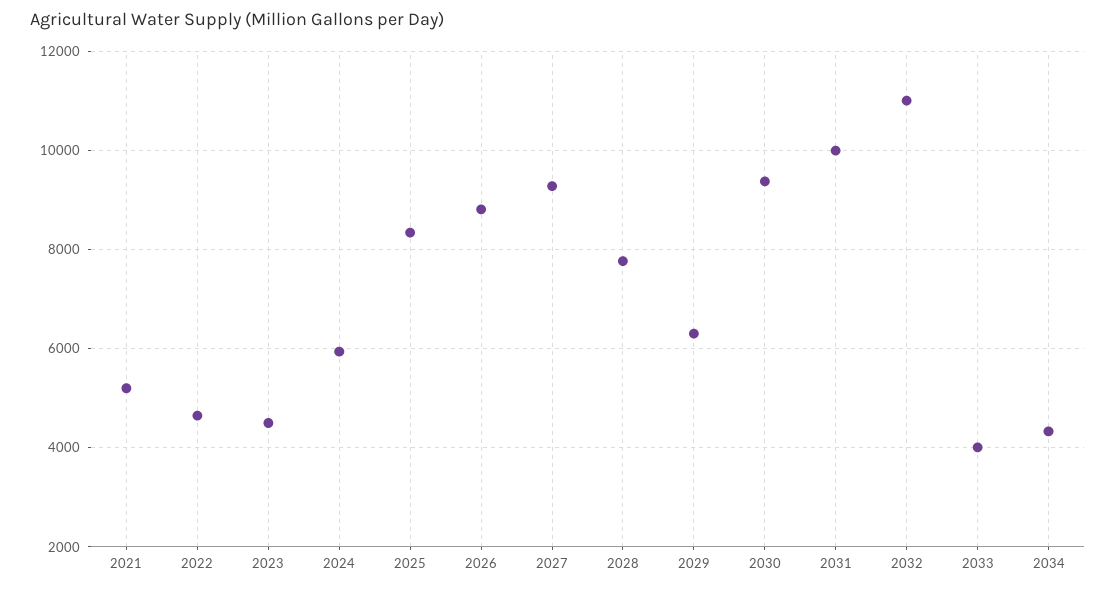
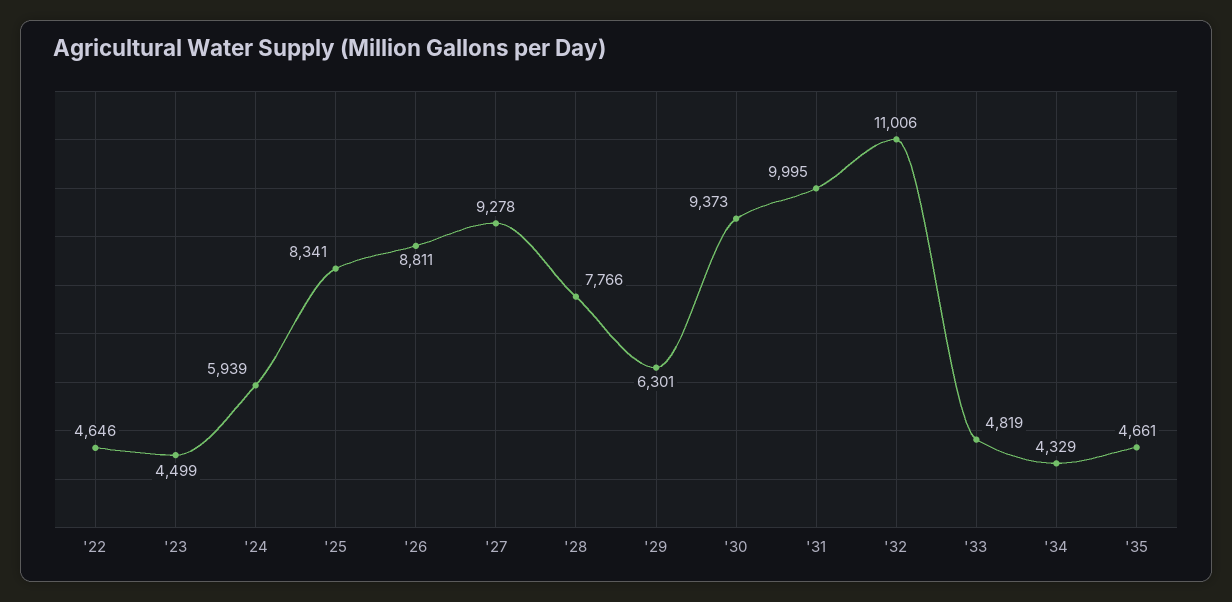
2021: 5200 -> none
2033: 4000 -> 4819
'35: none -> 4661

